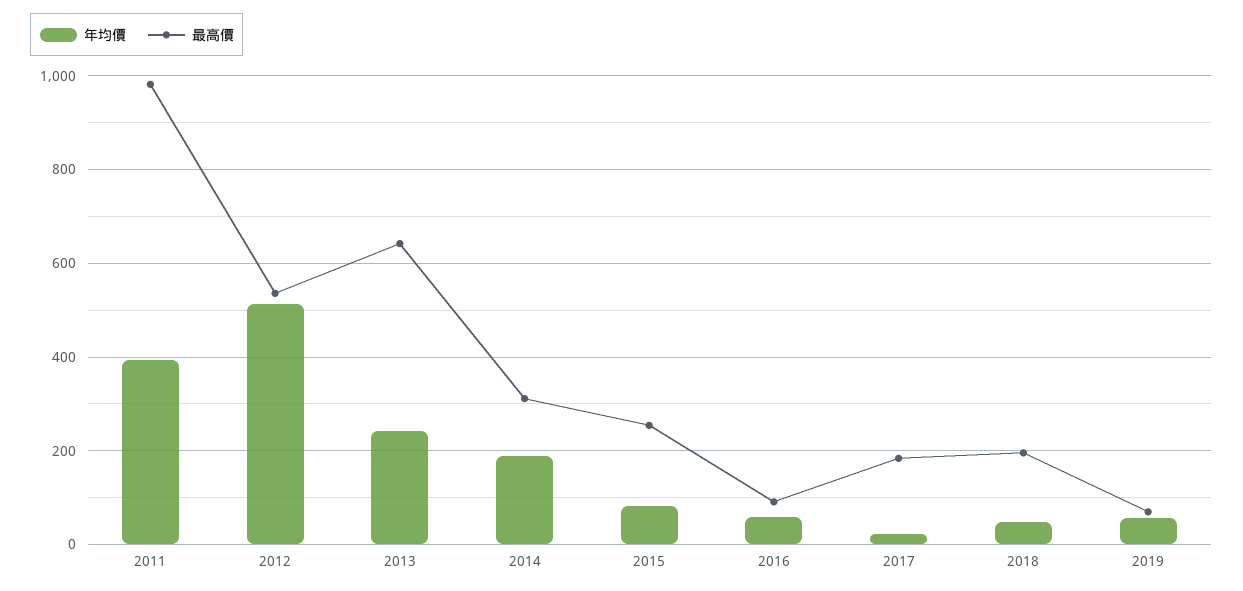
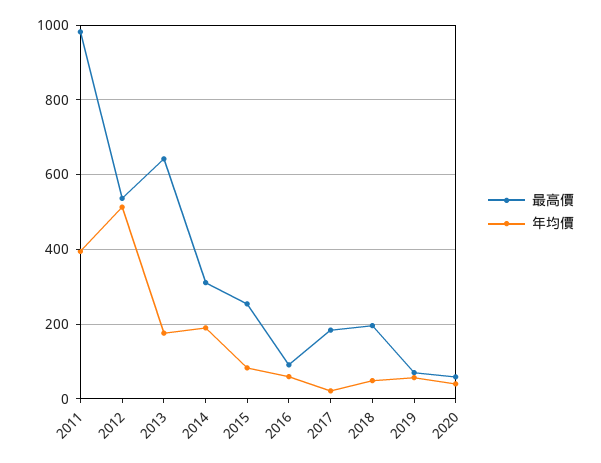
年均價, 2013: 240 -> 180
最高價, 2020: none -> 60
年均價, 2020: none -> 40

